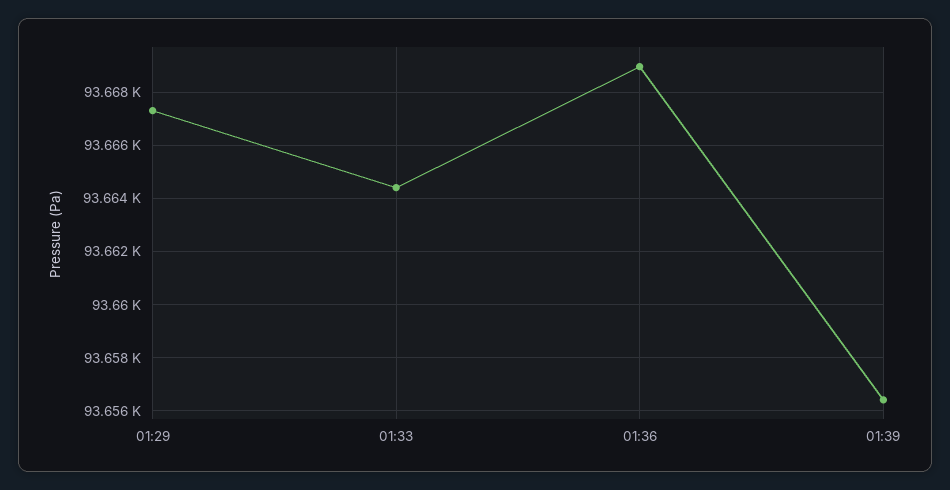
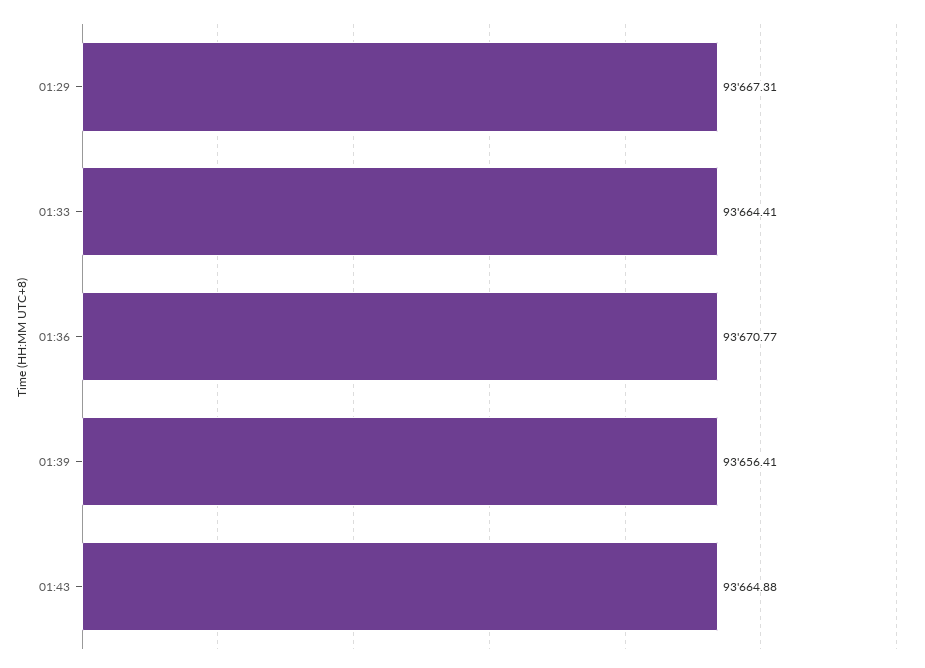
01:36: 93669 -> 93670.77
01:43: none -> 93664.88

